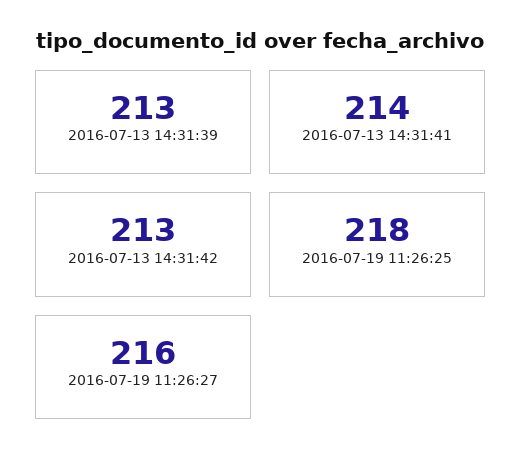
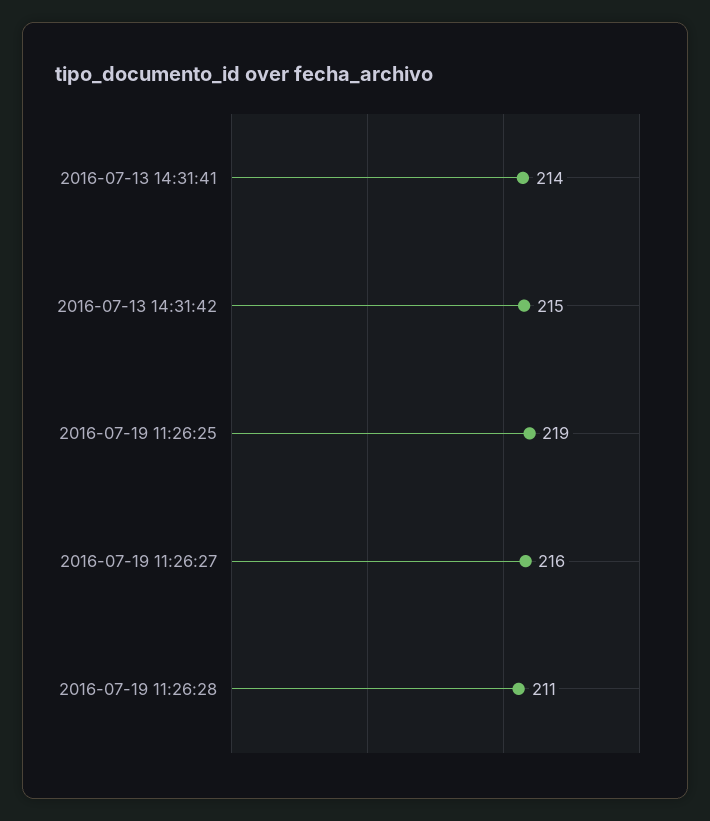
2016-07-13 14:31:39: 213 -> none
2016-07-13 14:31:42: 213 -> 215
2016-07-19 11:26:25: 218 -> 219
2016-07-19 11:26:28: none -> 211

